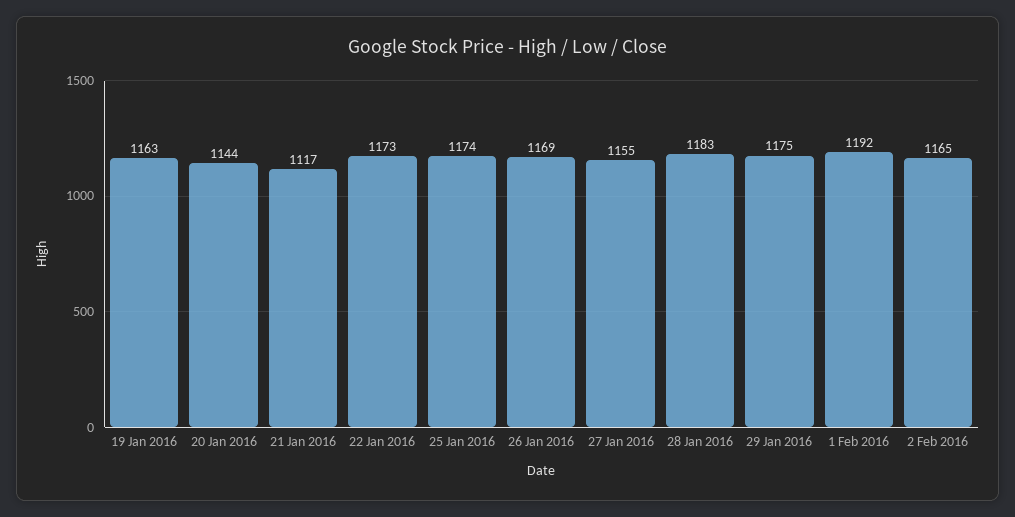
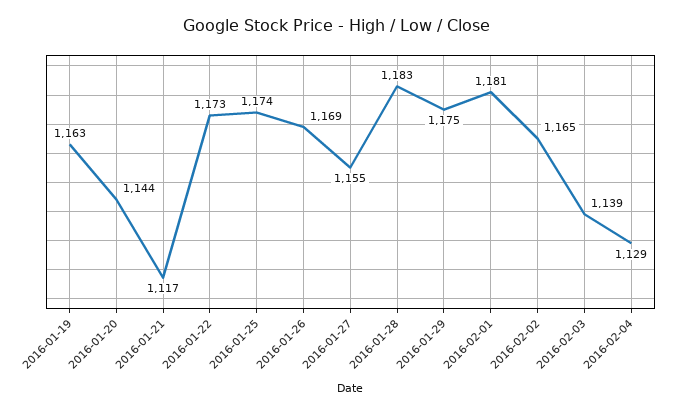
1 Feb 2016: 1192 -> 1181
2016-02-03: none -> 1139
2016-02-04: none -> 1129

